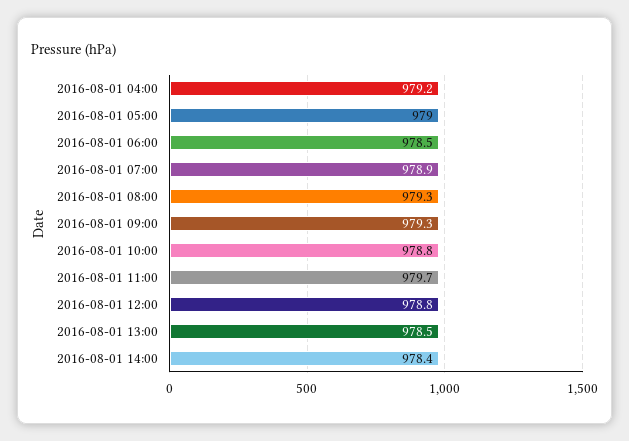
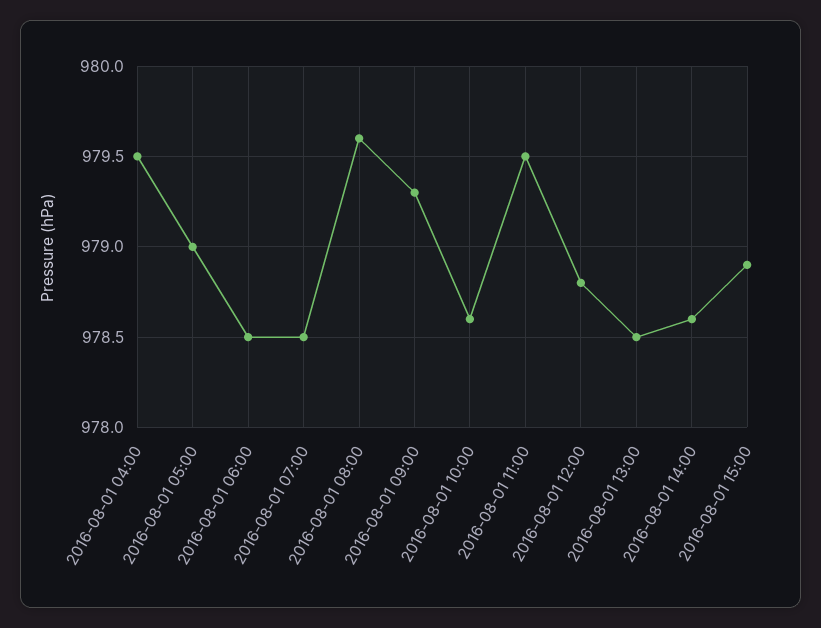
2016-08-01 04:00: 979.2 -> 979.5
2016-08-01 07:00: 978.9 -> 978.5
2016-08-01 08:00: 979.3 -> 979.6
2016-08-01 10:00: 978.8 -> 978.6
2016-08-01 11:00: 979.7 -> 979.5
2016-08-01 14:00: 978.4 -> 978.6
2016-08-01 15:00: none -> 978.9

